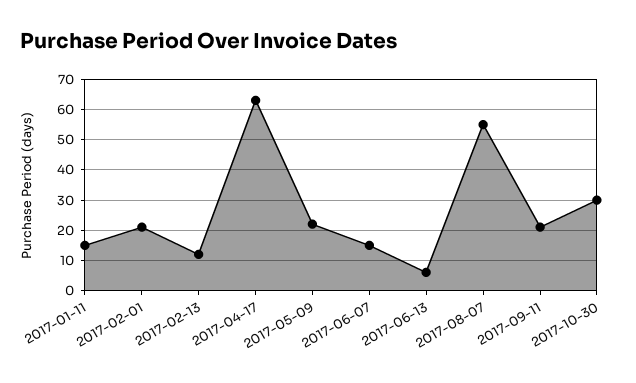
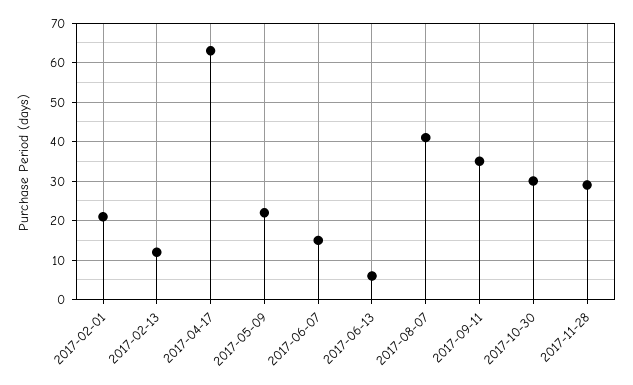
2017-01-11: 15 -> none
2017-08-07: 55 -> 40
2017-09-11: 20 -> 35
2017-11-28: none -> 30

